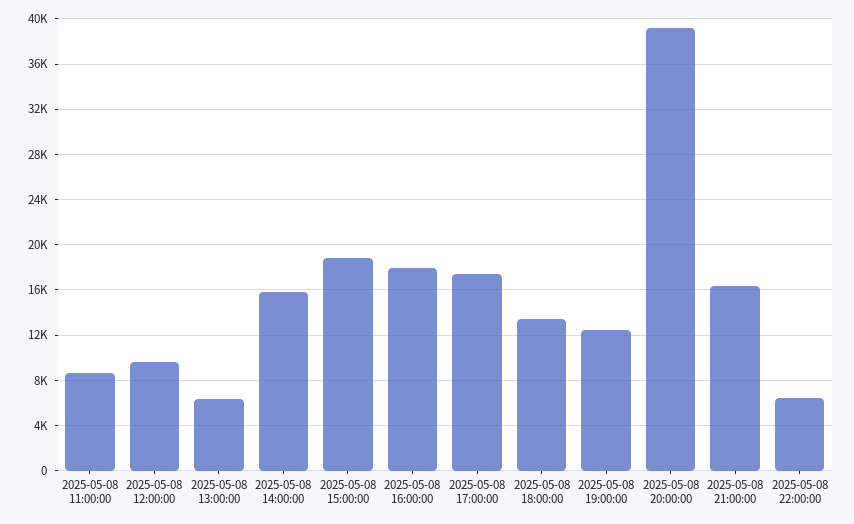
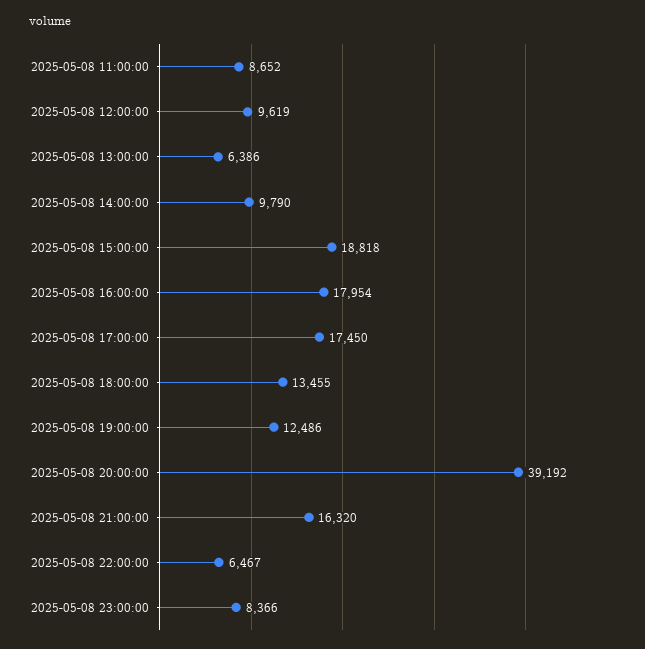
2025-05-08 14:00:00: 16000 -> 9790
2025-05-08 23:00:00: none -> 8366

